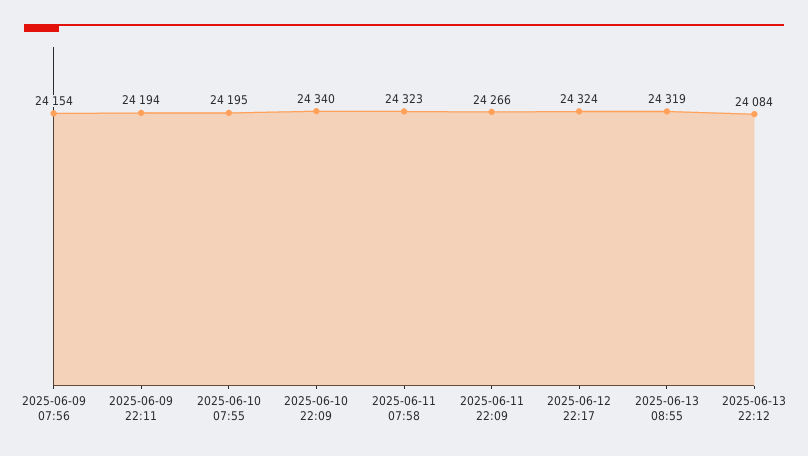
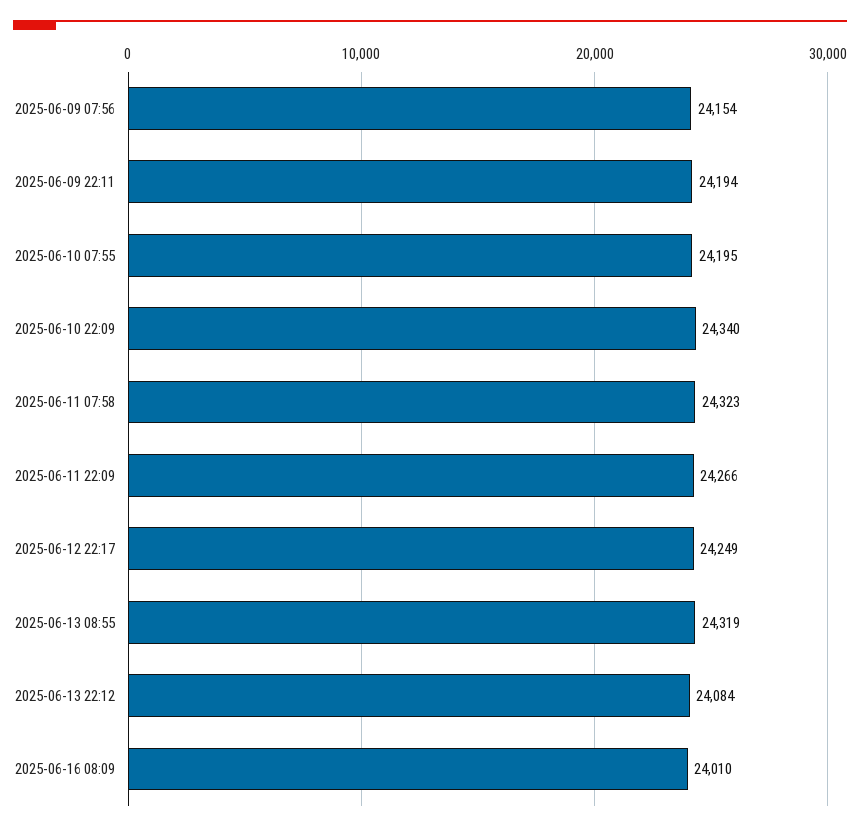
2025-06-12 22:17: 24324 -> 24249
2025-06-16 08:09: none -> 24010

